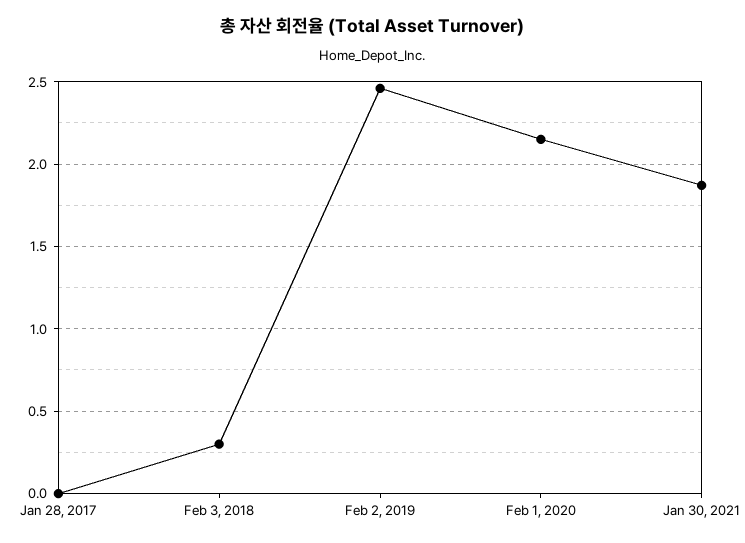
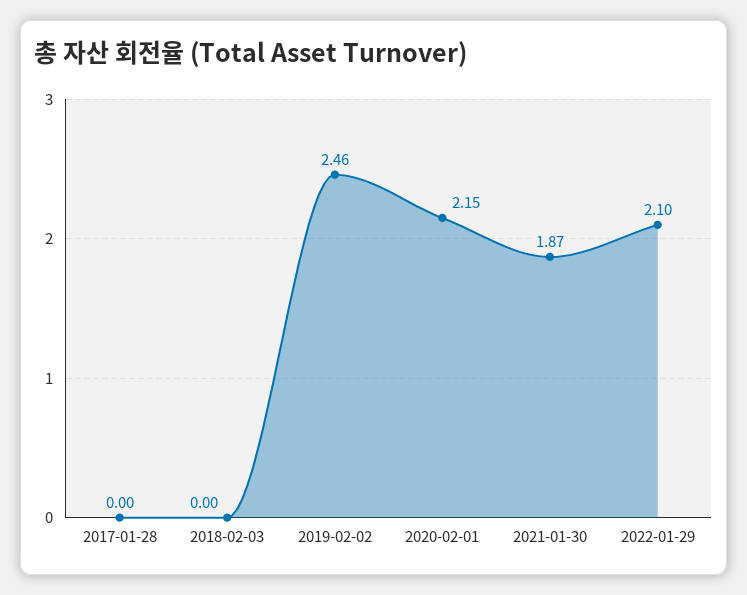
Feb 3, 2018: 0.3 -> 0
2022-01-29: none -> 2.1

